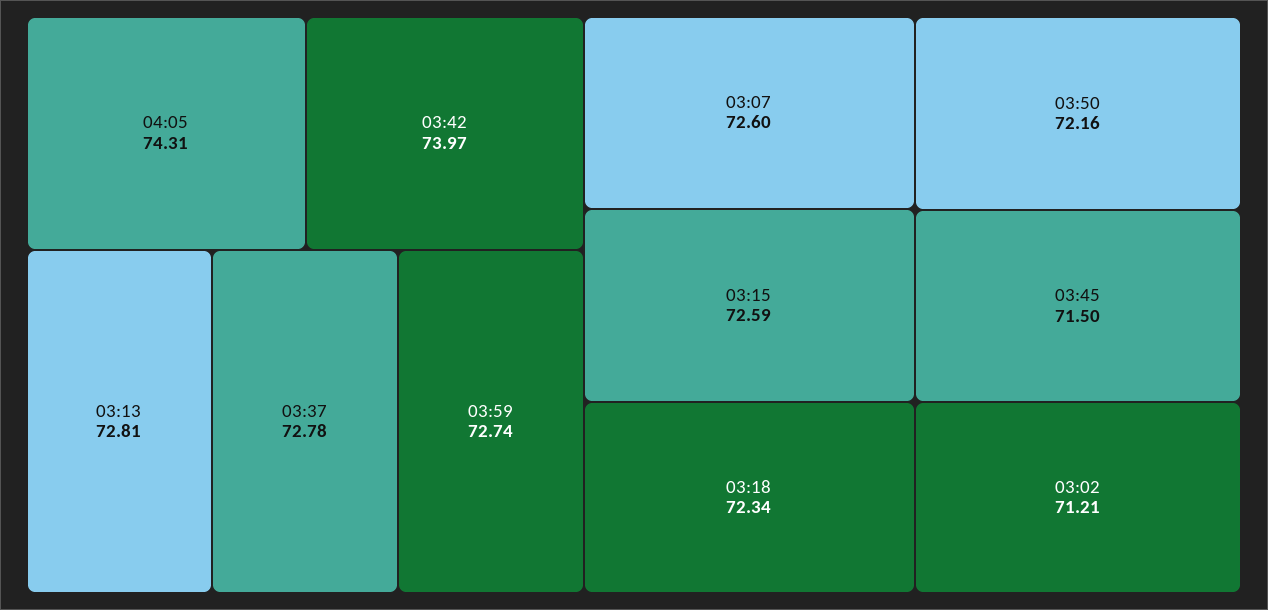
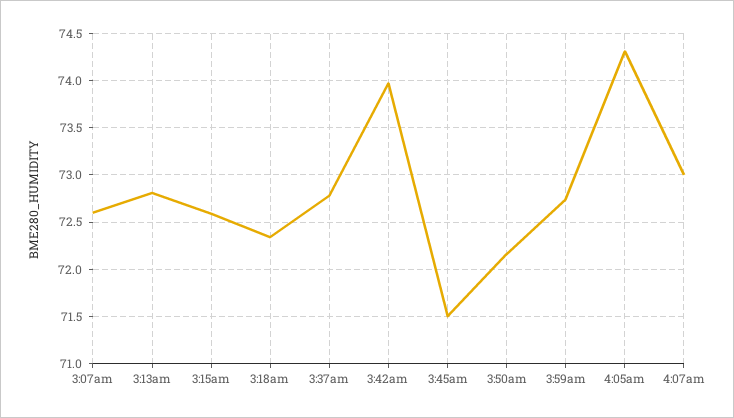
03:02: 71.21 -> none
4:07am: none -> 73

